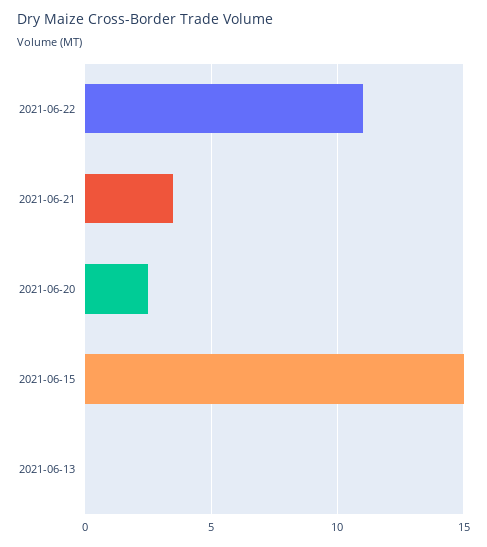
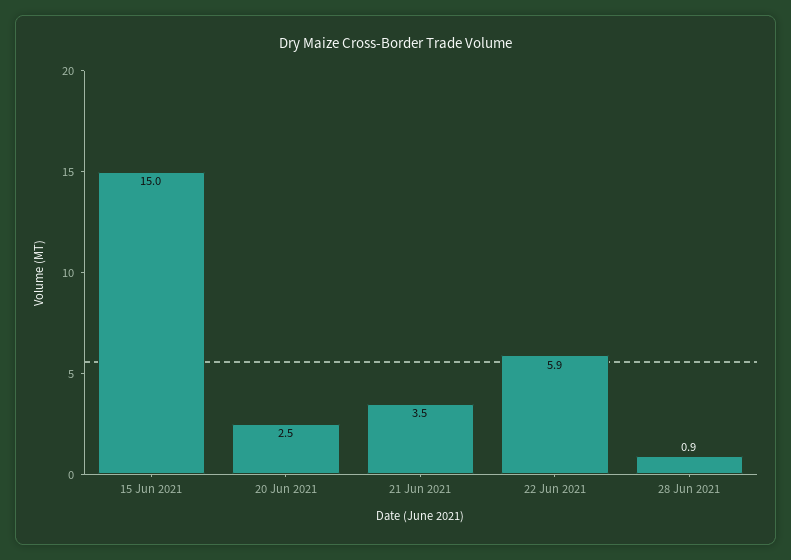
2021-06-22: 11 -> 5.9
2021-06-13: 0 -> none
28 Jun 2021: none -> 0.9

